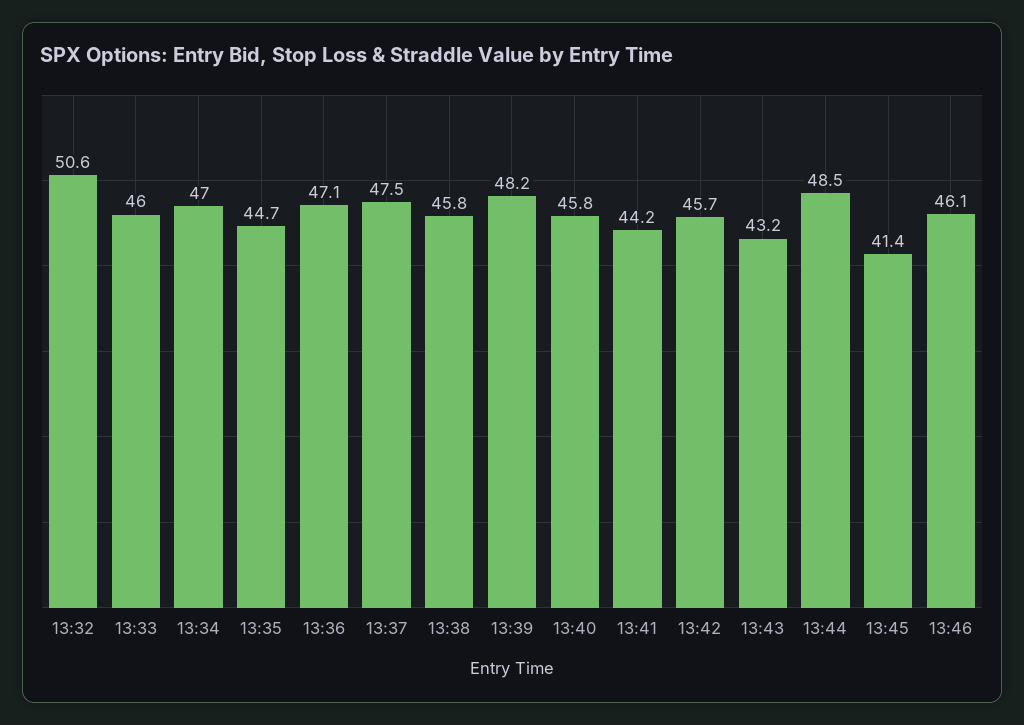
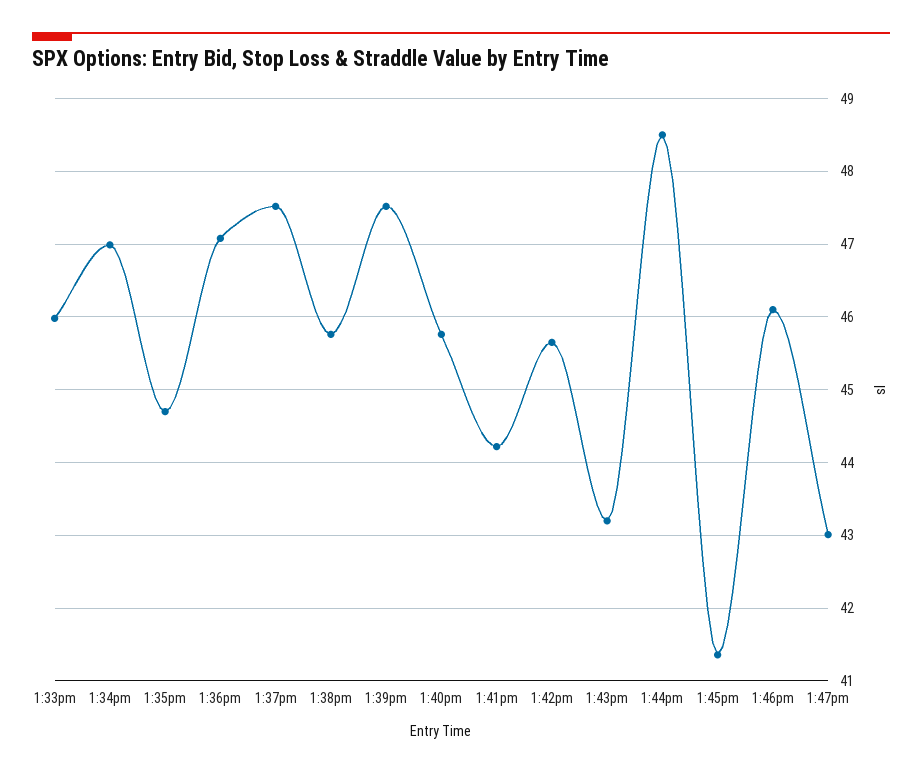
13:32: 50.6 -> none
13:39: 48.2 -> 47.5
1:47pm: none -> 43

